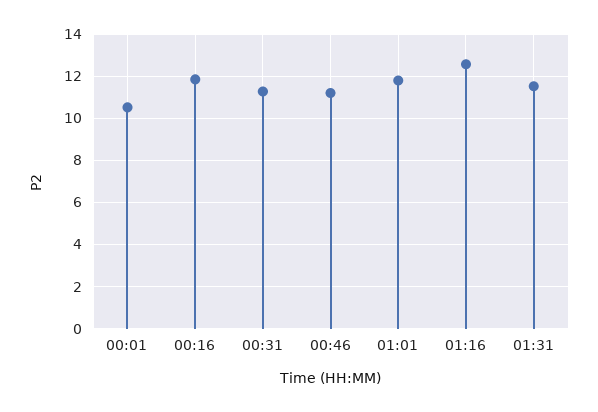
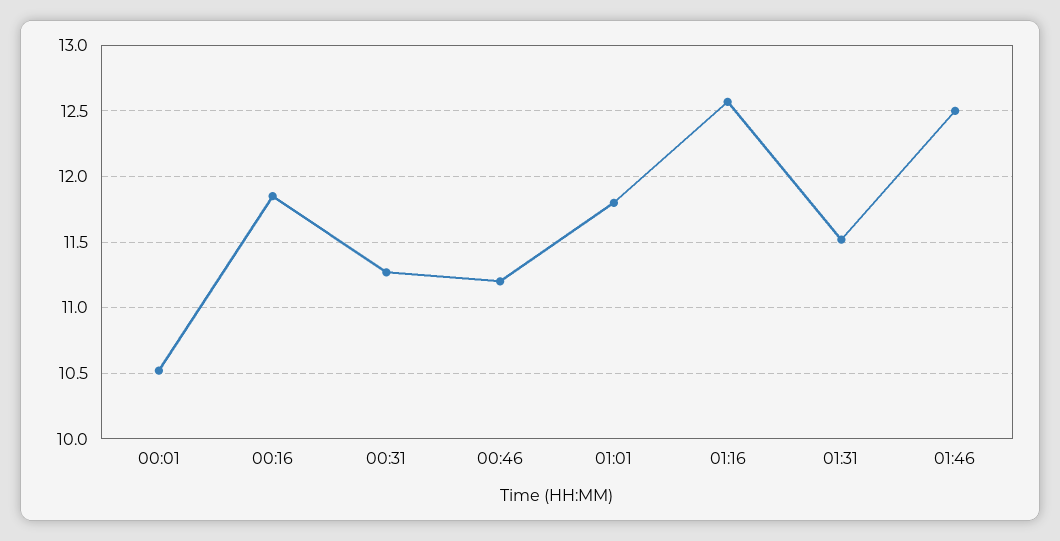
01:46: none -> 12.5

